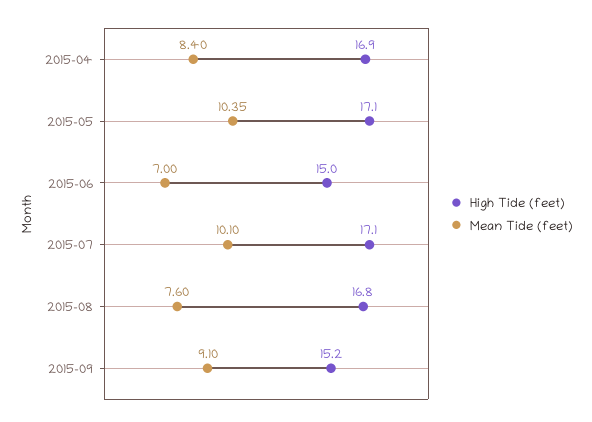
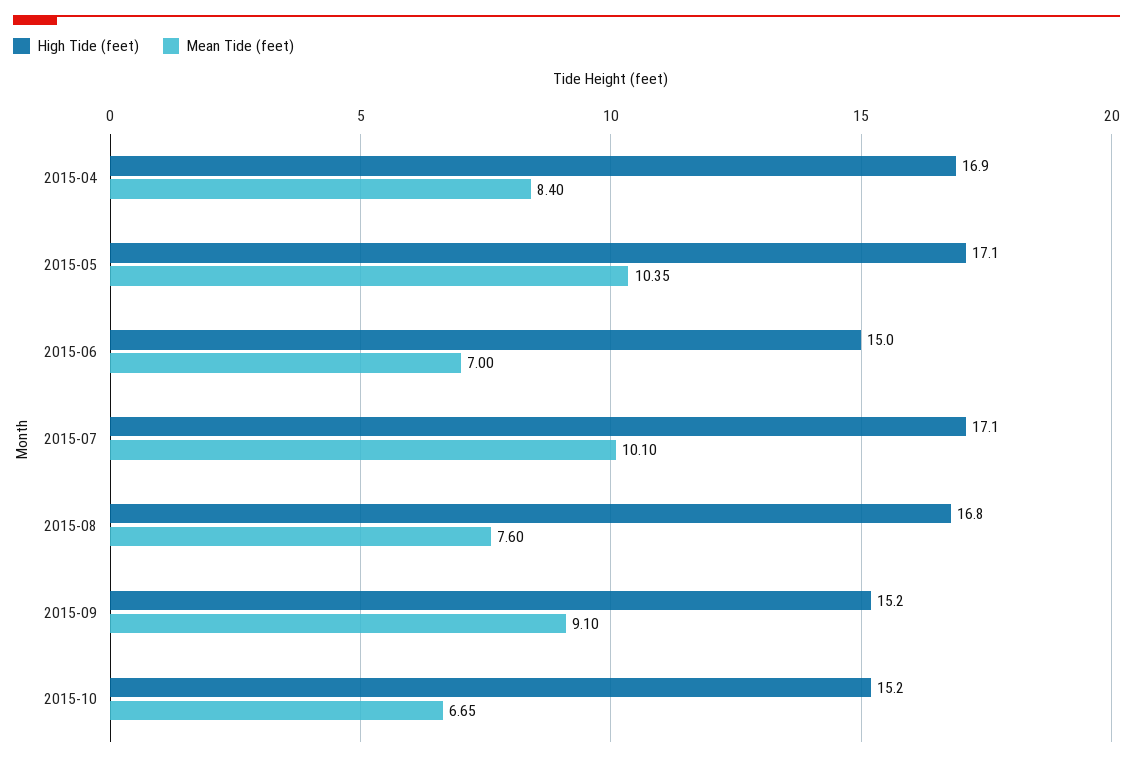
High Tide (feet), 2015-10: none -> 15.2
Mean Tide (feet), 2015-10: none -> 6.65

